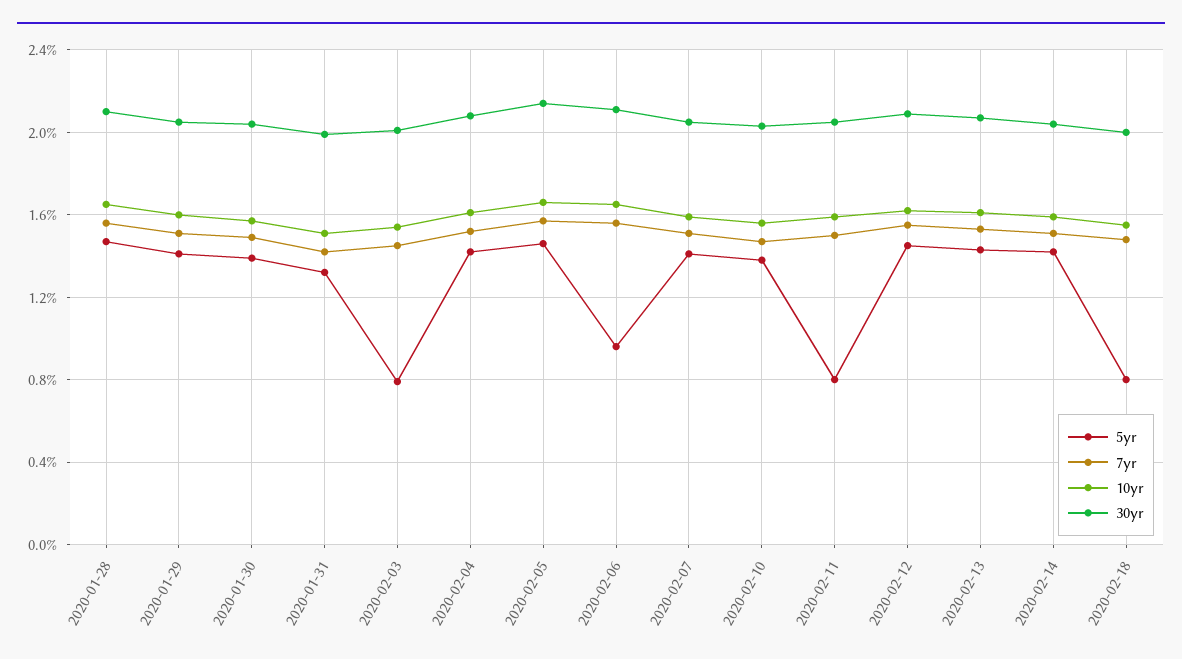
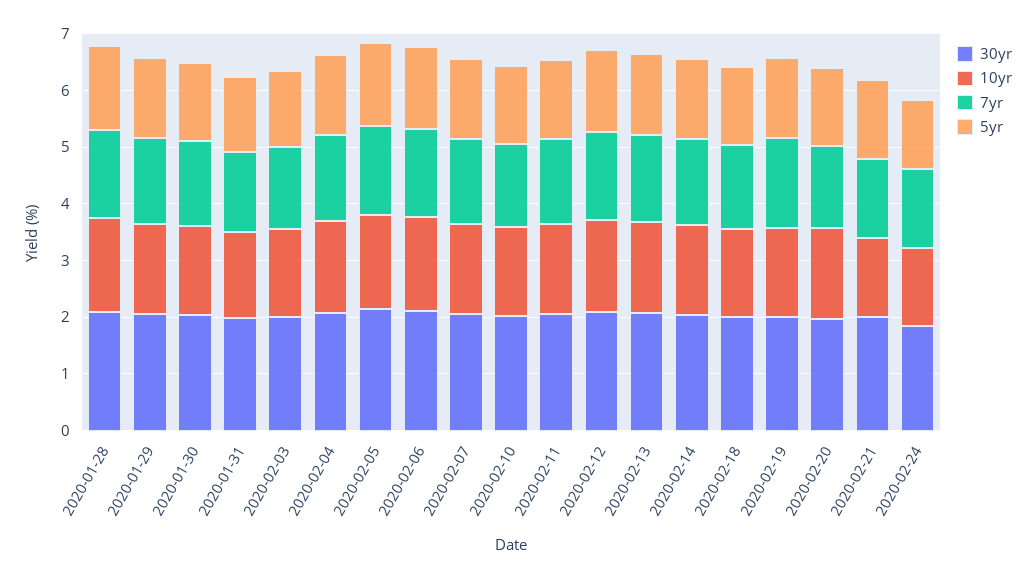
5yr, 2020-02-03: 0.8 -> 1.4
5yr, 2020-02-06: 0.95 -> 1.4
5yr, 2020-02-11: 0.8 -> 1.4
5yr, 2020-02-18: 0.8 -> 1.4
30yr, 2020-02-19: none -> 2
10yr, 2020-02-19: none -> 1.6
7yr, 2020-02-19: none -> 1.6
5yr, 2020-02-19: none -> 1.4
30yr, 2020-02-20: none -> 2
10yr, 2020-02-20: none -> 1.6
7yr, 2020-02-20: none -> 1.4
5yr, 2020-02-20: none -> 1.4
30yr, 2020-02-21: none -> 2
10yr, 2020-02-21: none -> 1.4
7yr, 2020-02-21: none -> 1.4
5yr, 2020-02-21: none -> 1.4
30yr, 2020-02-24: none -> 1.8
10yr, 2020-02-24: none -> 1.4
7yr, 2020-02-24: none -> 1.4
5yr, 2020-02-24: none -> 1.2

